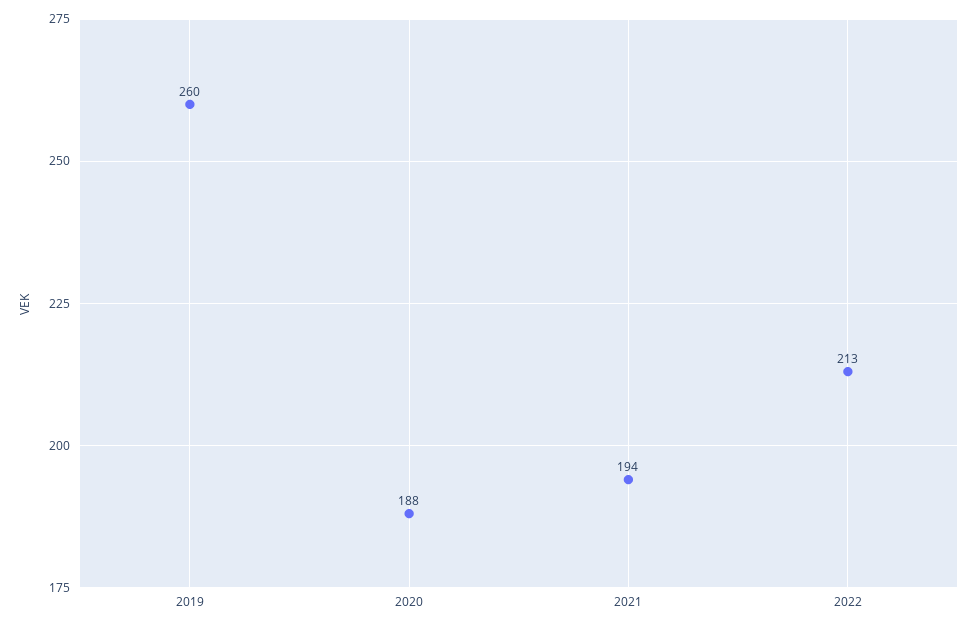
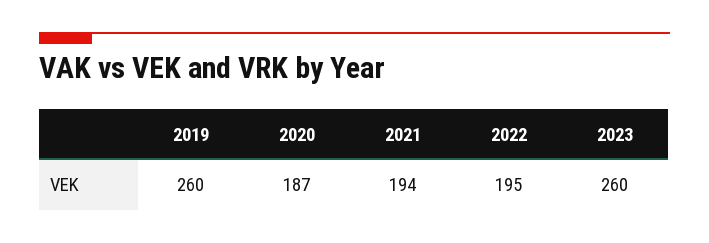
2020: 188 -> 187
2022: 213 -> 195
2023: none -> 260

